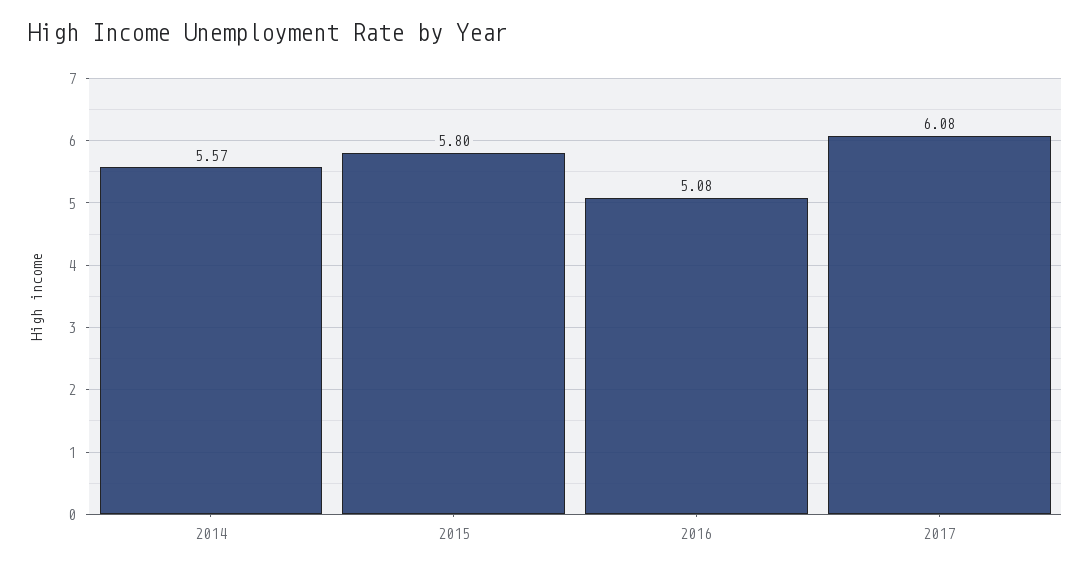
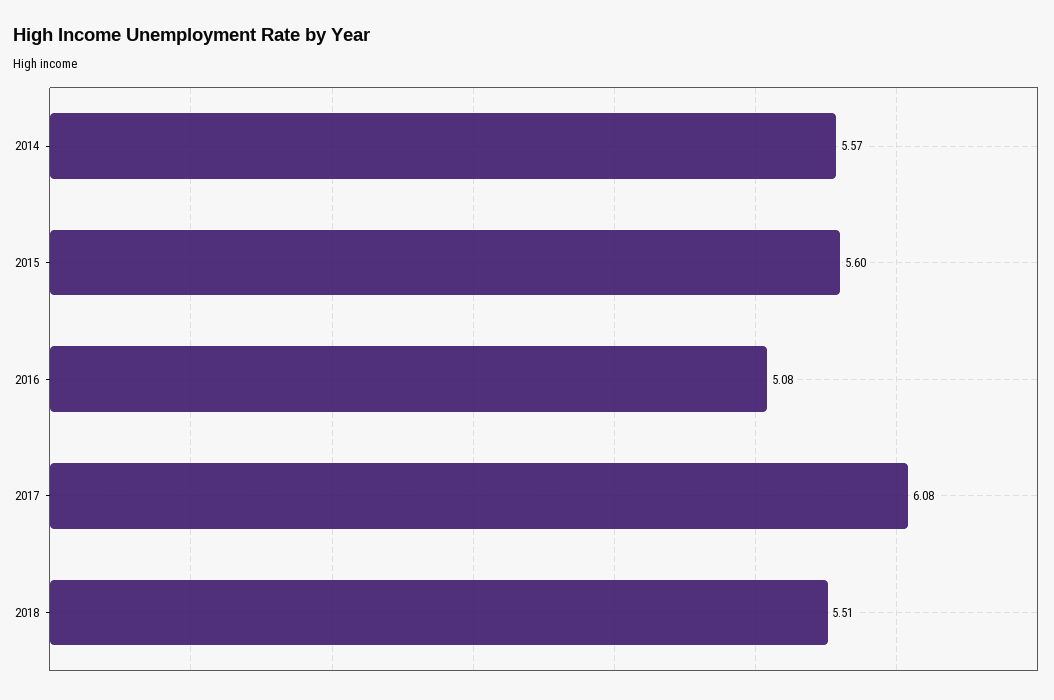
2015: 5.8 -> 5.6
2018: none -> 5.51

